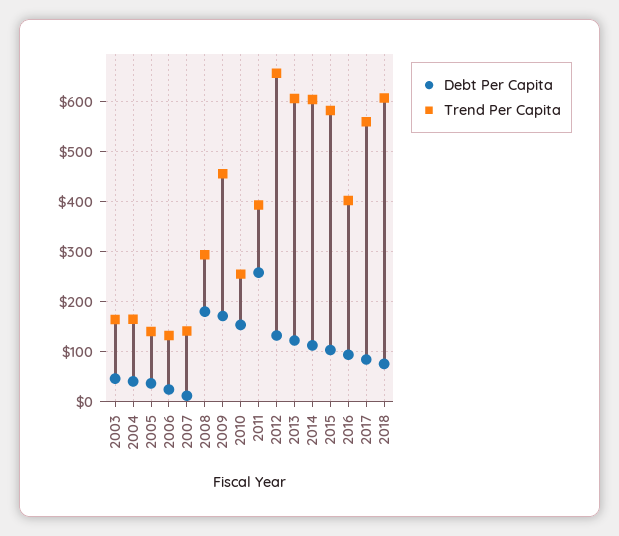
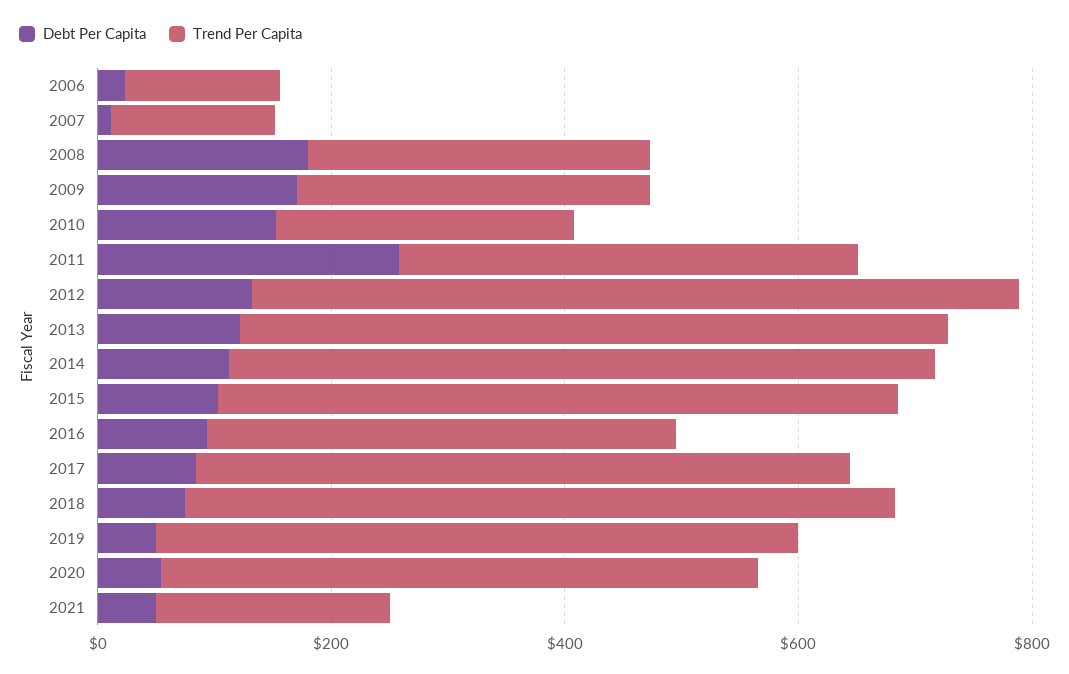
Debt Per Capita, 2003: 40 -> none
Trend Per Capita, 2003: 160 -> none
Debt Per Capita, 2004: 40 -> none
Trend Per Capita, 2004: 160 -> none
Debt Per Capita, 2005: 40 -> none
Trend Per Capita, 2005: 140 -> none
Trend Per Capita, 2009: 460 -> 300
Debt Per Capita, 2019: none -> 50
Trend Per Capita, 2019: none -> 550
Debt Per Capita, 2020: none -> 50
Trend Per Capita, 2020: none -> 500
Debt Per Capita, 2021: none -> 50
Trend Per Capita, 2021: none -> 200

